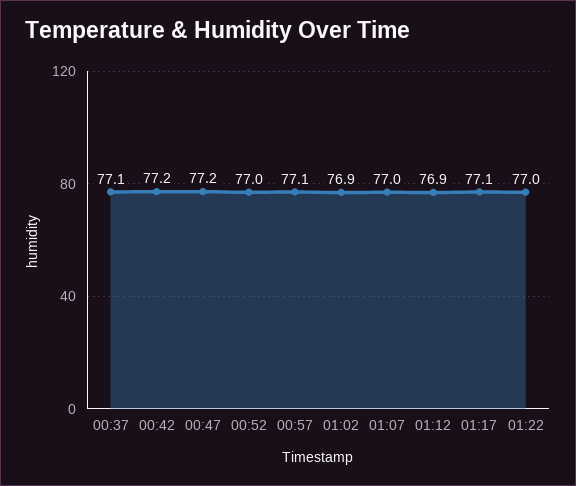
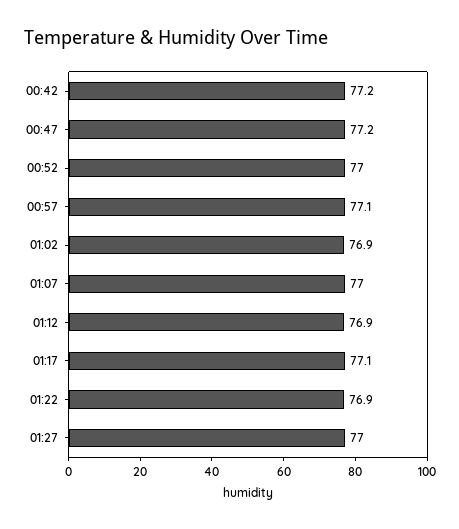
00:37: 77.1 -> none
01:22: 77 -> 76.9
01:27: none -> 77

